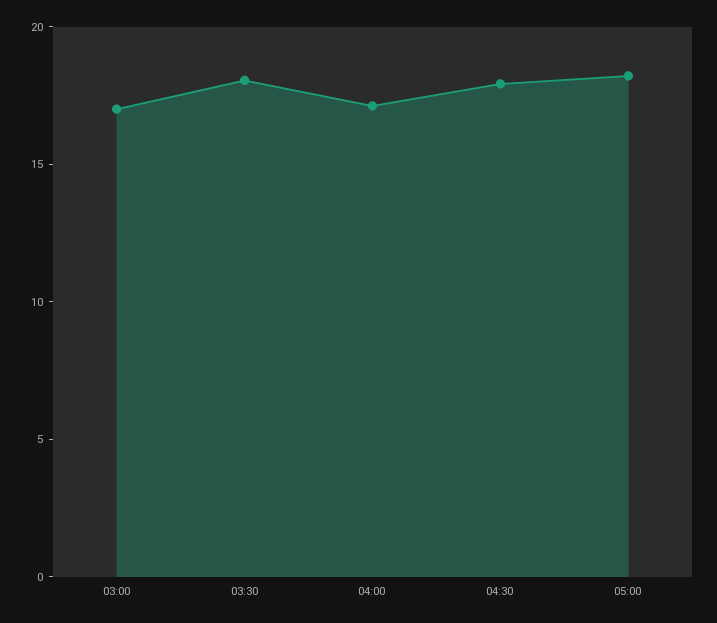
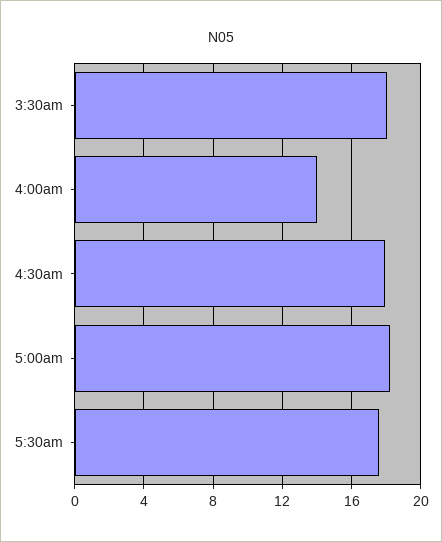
03:00: 17 -> none
04:00: 17 -> 14
5:30am: none -> 17.5

